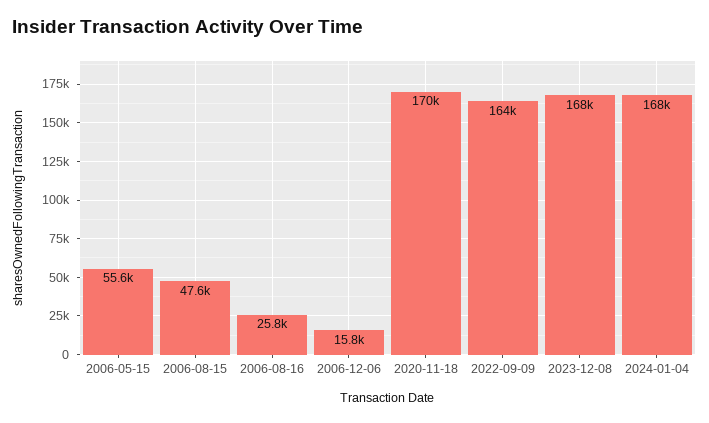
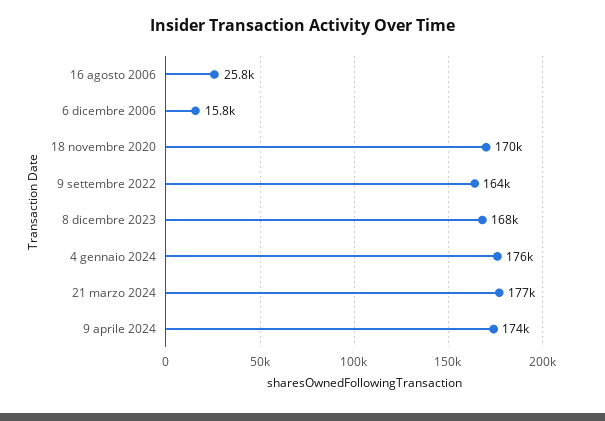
2006-05-15: 55600 -> none
2006-08-15: 47600 -> none
2024-01-04: 168000 -> 176000
21 marzo 2024: none -> 177000
9 aprile 2024: none -> 174000

